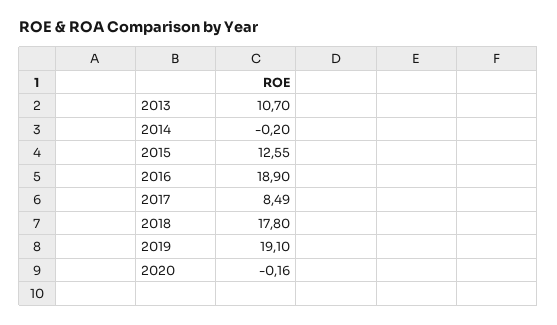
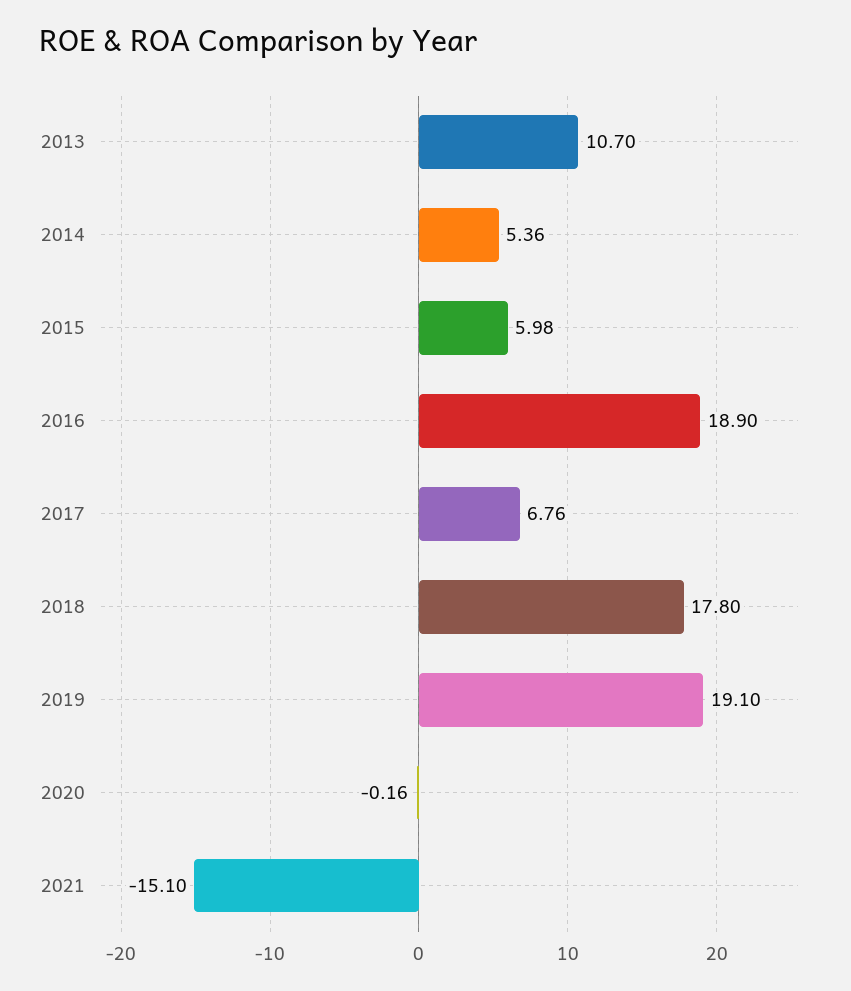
2014: -0.2 -> 5.36
2015: 12.55 -> 5.98
2017: 8.49 -> 6.76
2021: none -> -15.1

